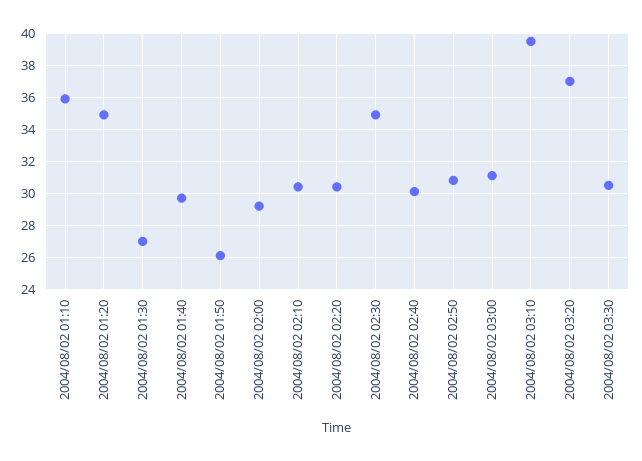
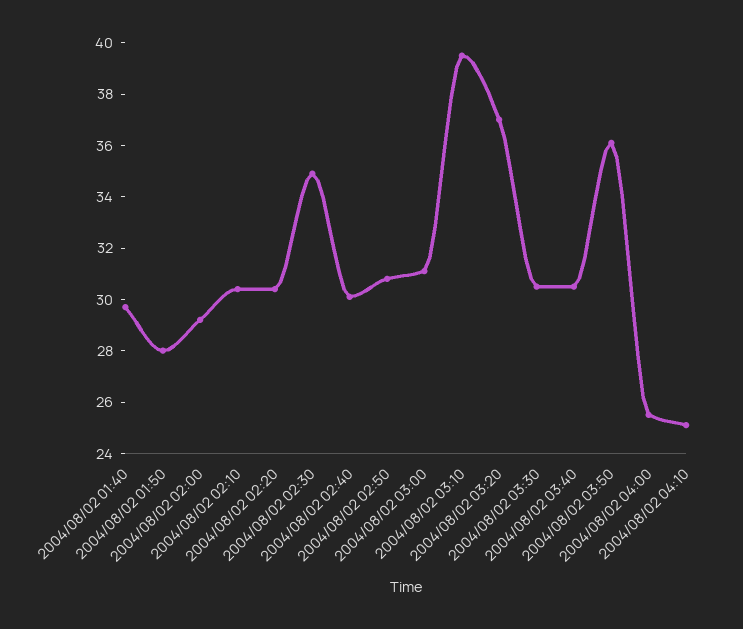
2004/08/02 01:10: 36 -> none
2004/08/02 01:20: 35 -> none
2004/08/02 01:30: 27 -> none
2004/08/02 01:50: 26 -> 28
2004/08/02 03:40: none -> 30.5
2004/08/02 03:50: none -> 36
2004/08/02 04:00: none -> 25.5
2004/08/02 04:10: none -> 25

